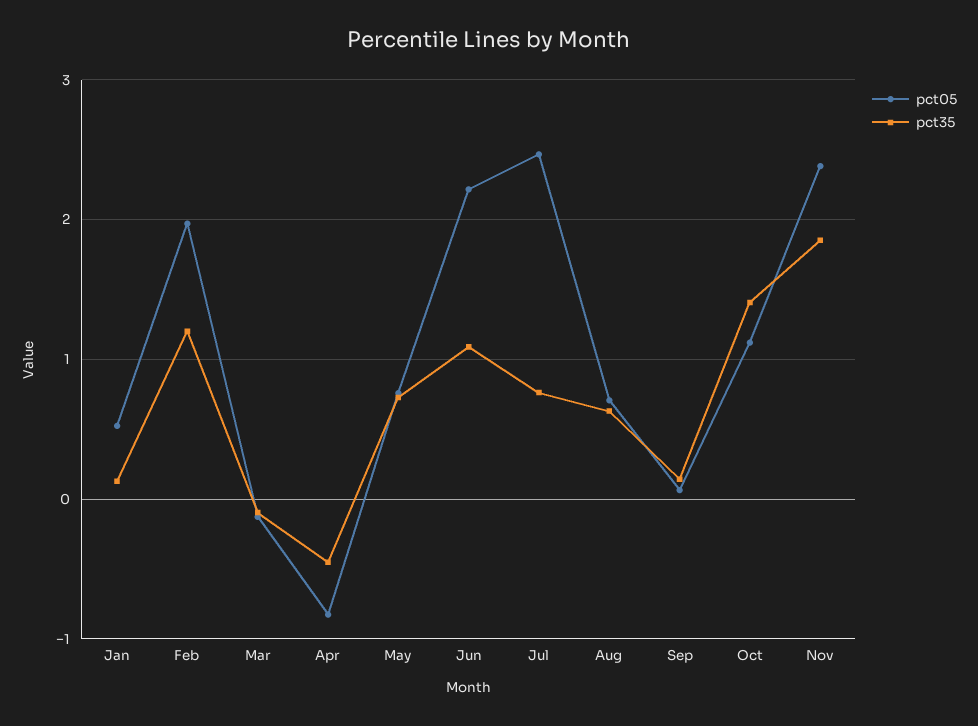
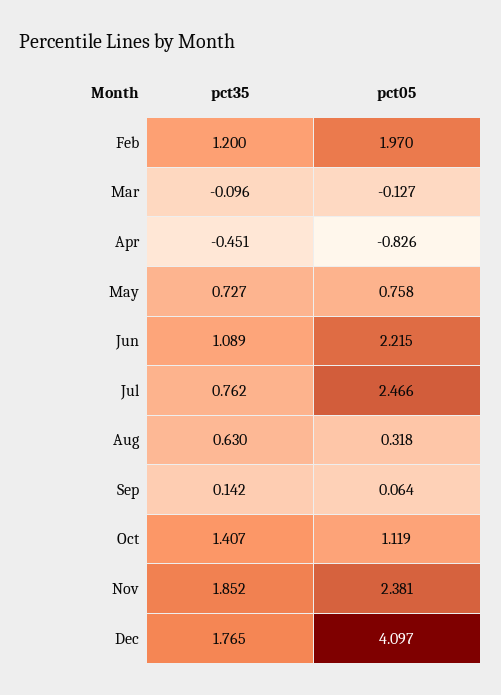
pct05, Jan: 0.5 -> none
pct35, Jan: 0.1 -> none
pct05, Aug: 0.7 -> 0.318
pct35, Dec: none -> 1.765
pct05, Dec: none -> 4.097

